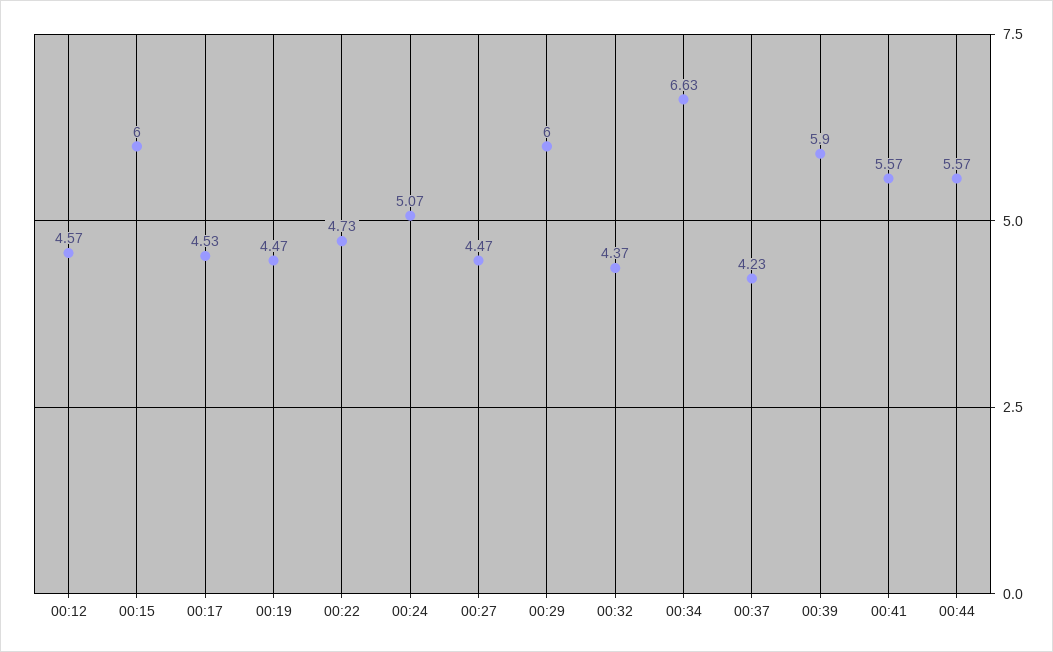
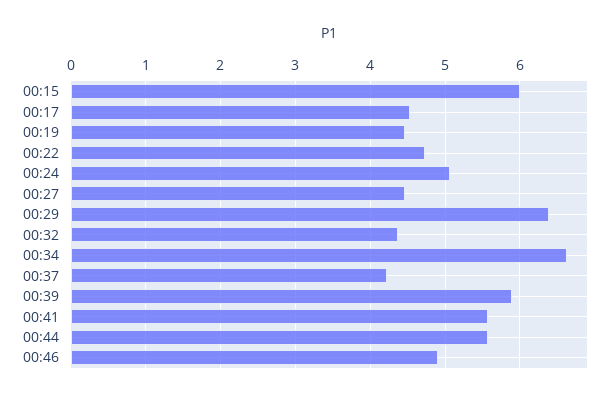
00:12: 4.57 -> none
00:29: 6 -> 6.4
00:46: none -> 4.9

